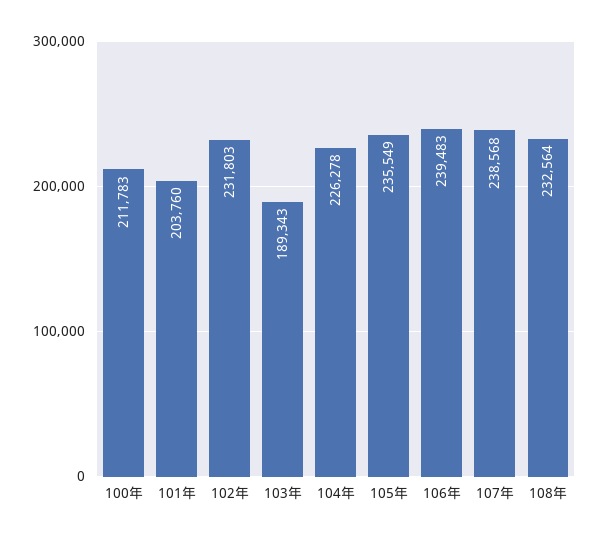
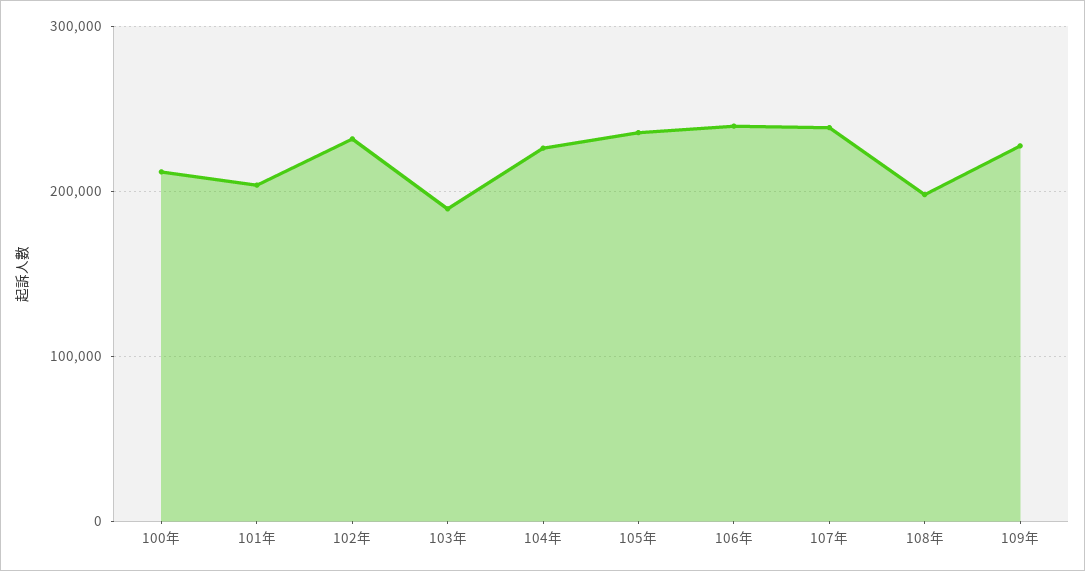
108年: 232564 -> 200000
109年: none -> 230000

